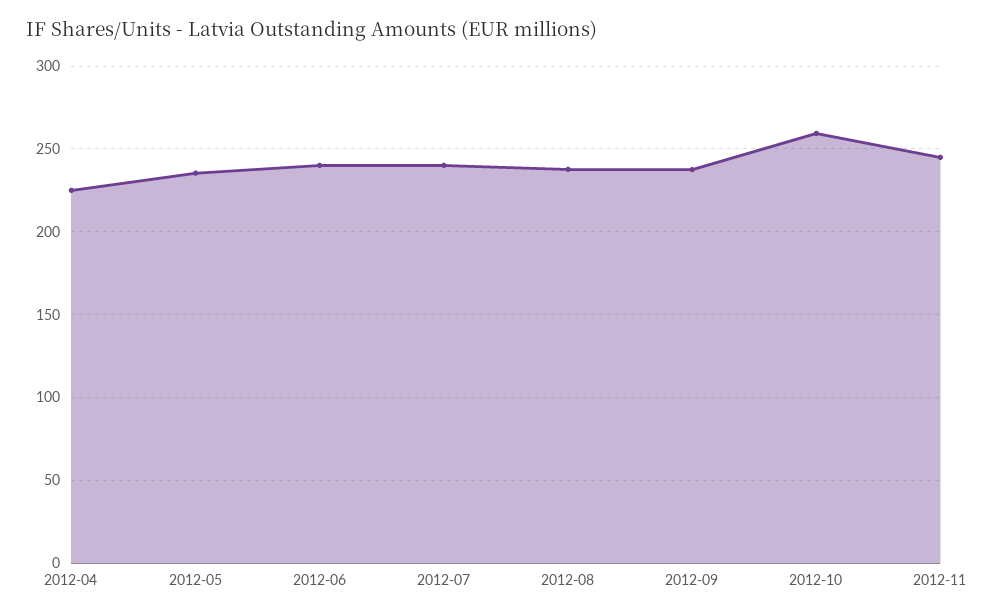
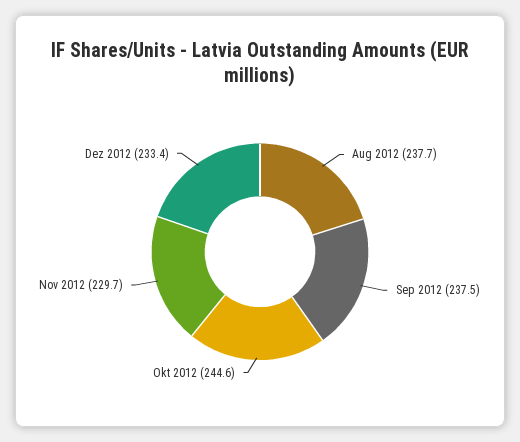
2012-04: 225 -> none
2012-05: 235 -> none
2012-06: 240 -> none
2012-07: 240 -> none
2012-10: 260 -> 244.6
2012-11: 245 -> 229.7
Dez 2012: none -> 233.4

